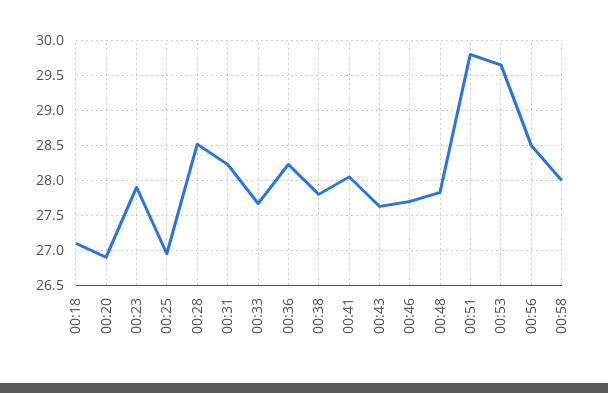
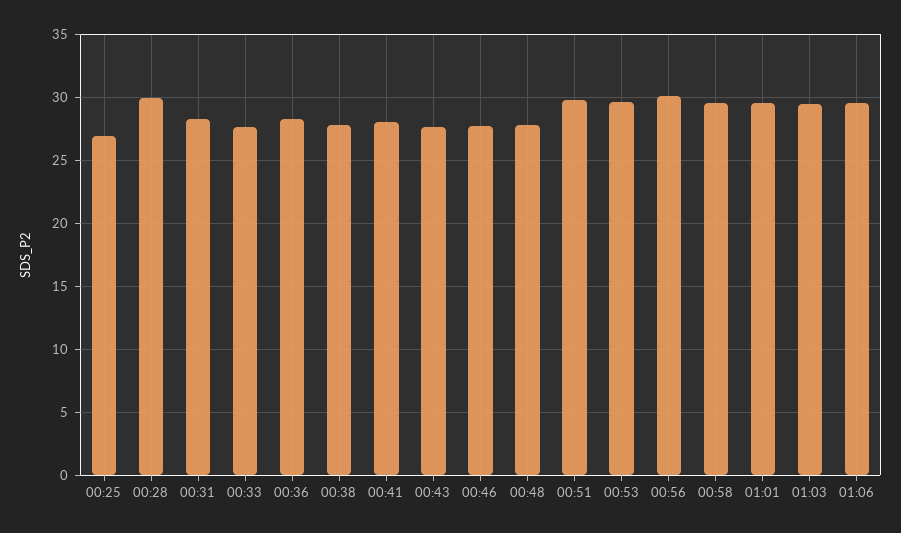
00:18: 27.1 -> none
00:20: 26.9 -> none
00:23: 27.9 -> none
00:28: 28.5 -> 30
00:56: 28.5 -> 30
00:58: 28 -> 29.5
01:01: none -> 29.5
01:03: none -> 29.5
01:06: none -> 29.5

